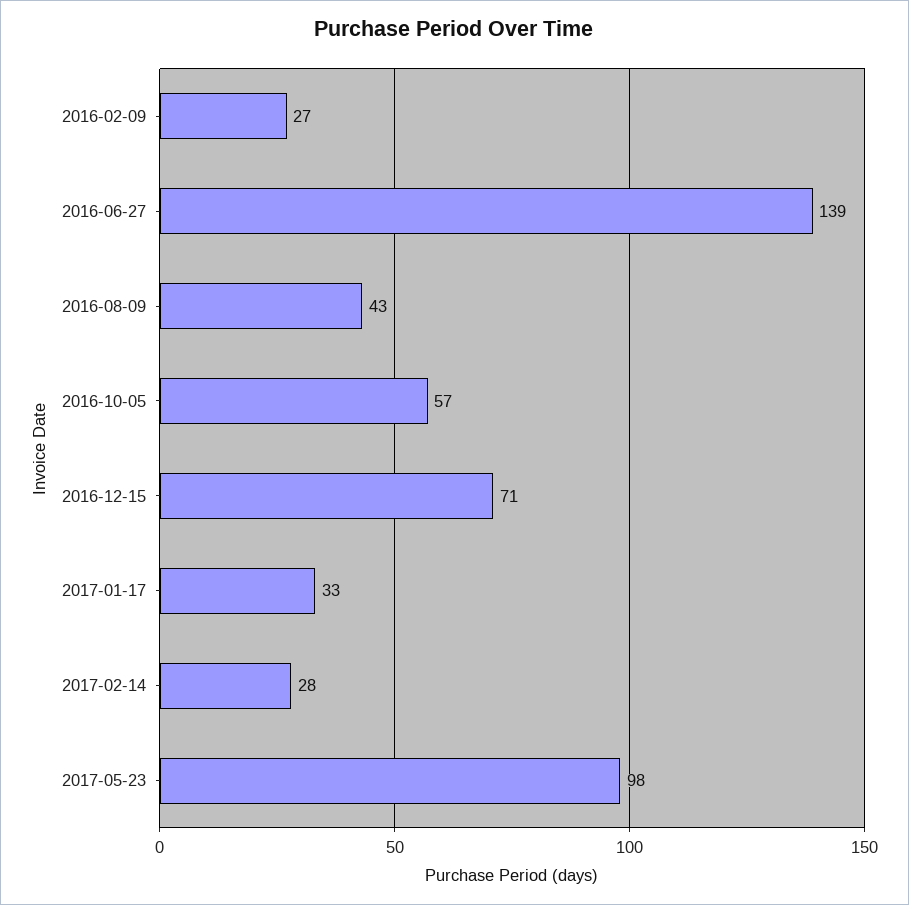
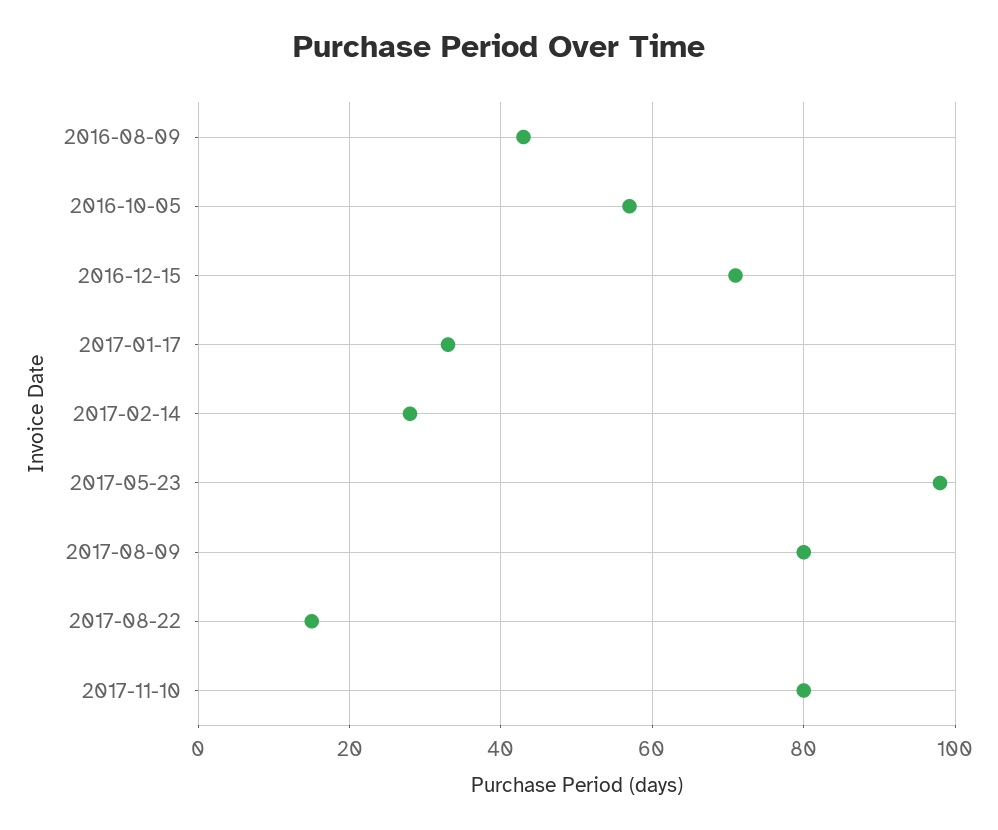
2016-02-09: 27 -> none
2016-06-27: 139 -> none
2017-08-09: none -> 80
2017-08-22: none -> 15
2017-11-10: none -> 80

